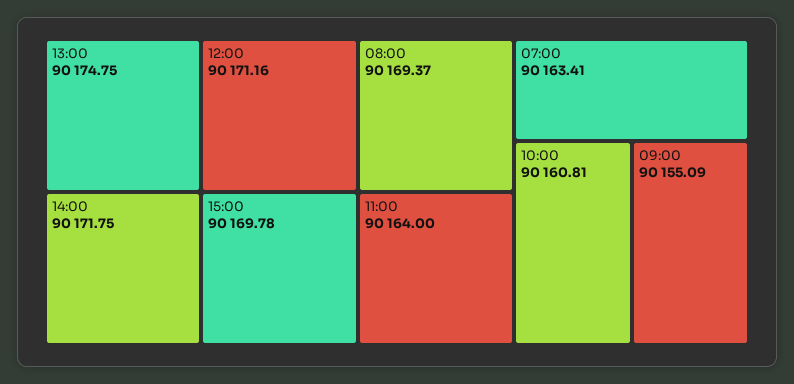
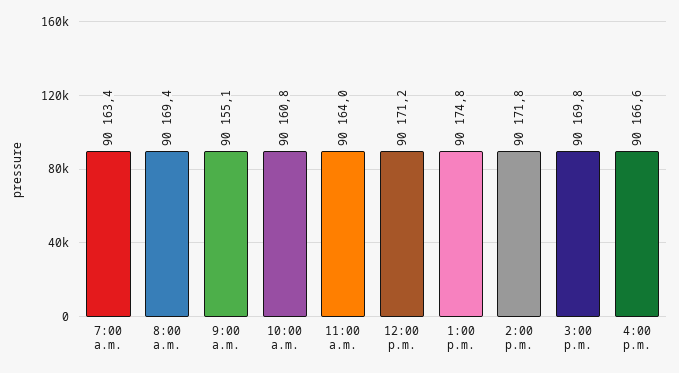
4:00 p.m.: none -> 90166.6

